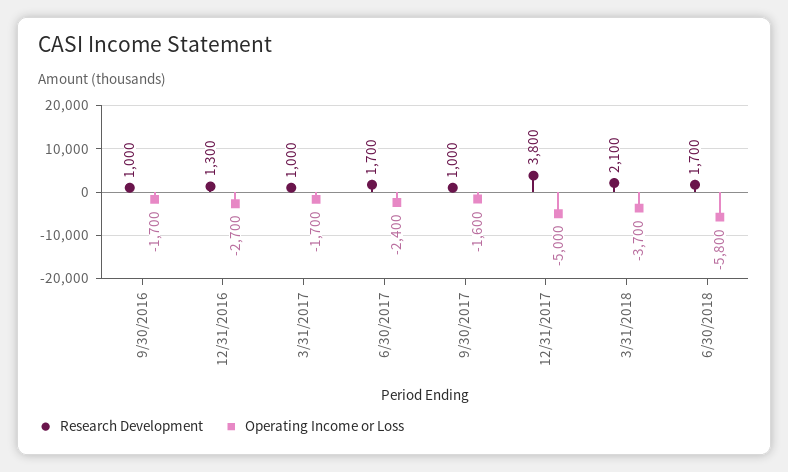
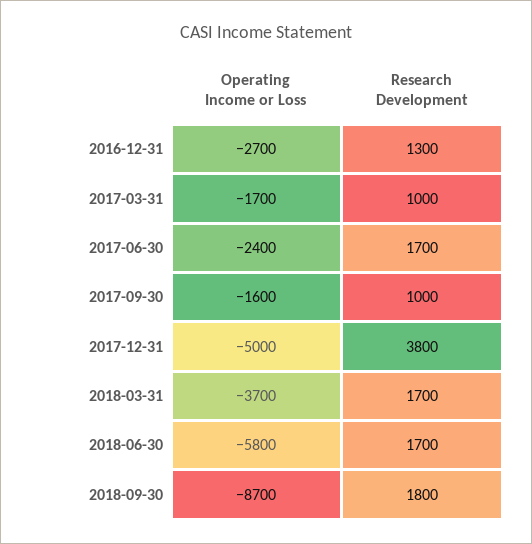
Research Development, 9/30/2016: 1000 -> none
Operating Income or Loss, 9/30/2016: -1700 -> none
Research Development, 3/31/2018: 2100 -> 1700
Operating Income or Loss, 2018-09-30: none -> -8700
Research Development, 2018-09-30: none -> 1800

